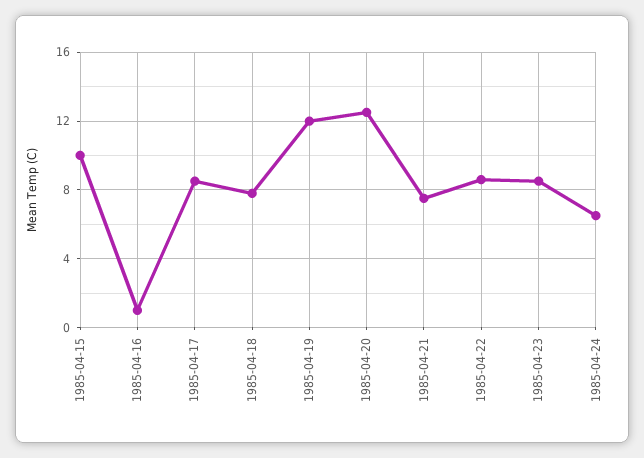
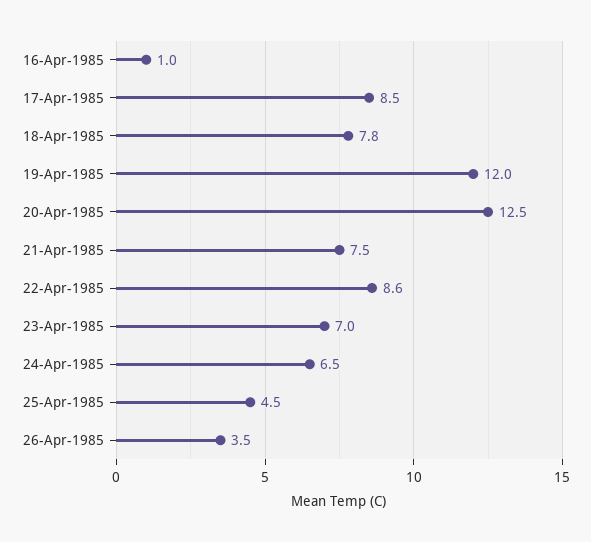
1985-04-15: 10 -> none
1985-04-23: 8.5 -> 7
25-Apr-1985: none -> 4.5
26-Apr-1985: none -> 3.5

